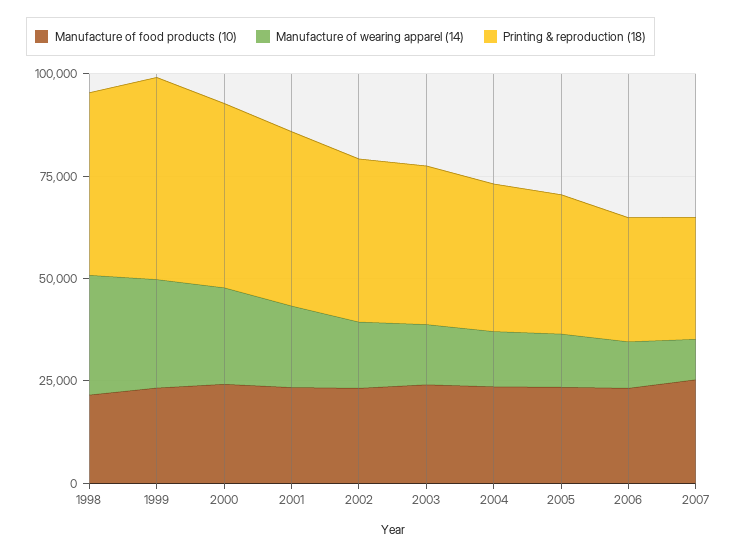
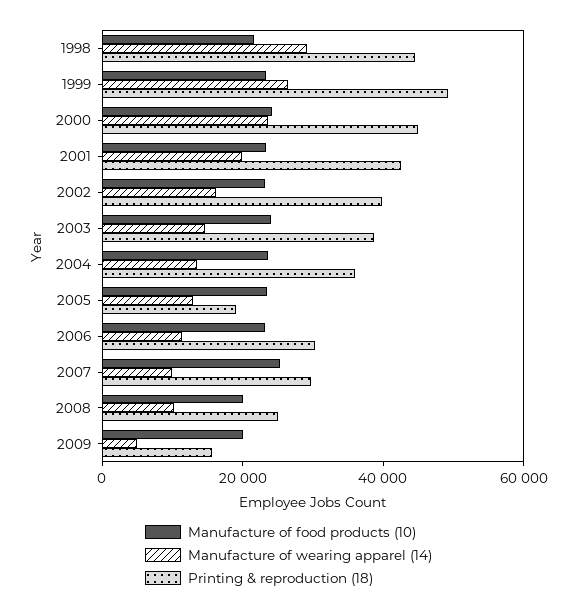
Printing & reproduction (18), 2005: 35000 -> 20000
Manufacture of food products (10), 2008: none -> 20000
Manufacture of wearing apparel (14), 2008: none -> 10000
Printing & reproduction (18), 2008: none -> 25000
Manufacture of food products (10), 2009: none -> 20000
Manufacture of wearing apparel (14), 2009: none -> 5000
Printing & reproduction (18), 2009: none -> 15000

